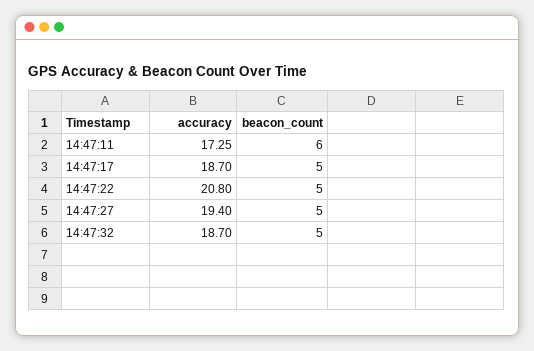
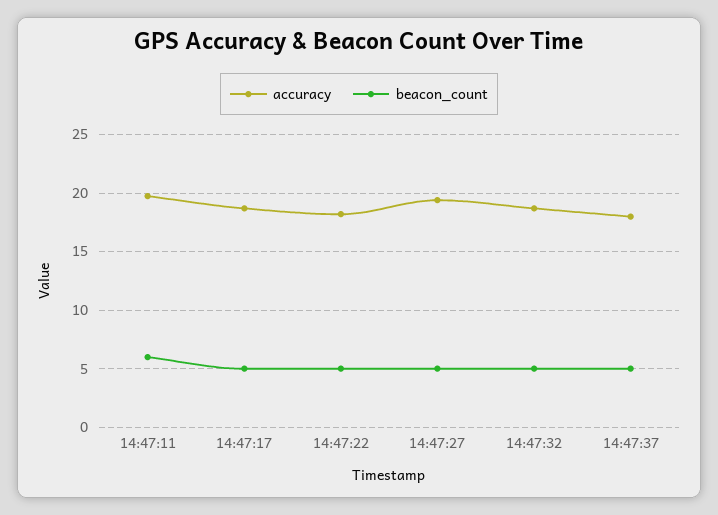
accuracy, 14:47:11: 17.25 -> 20
accuracy, 14:47:22: 20.8 -> 18
accuracy, 14:47:37: none -> 18
beacon_count, 14:47:37: none -> 5

